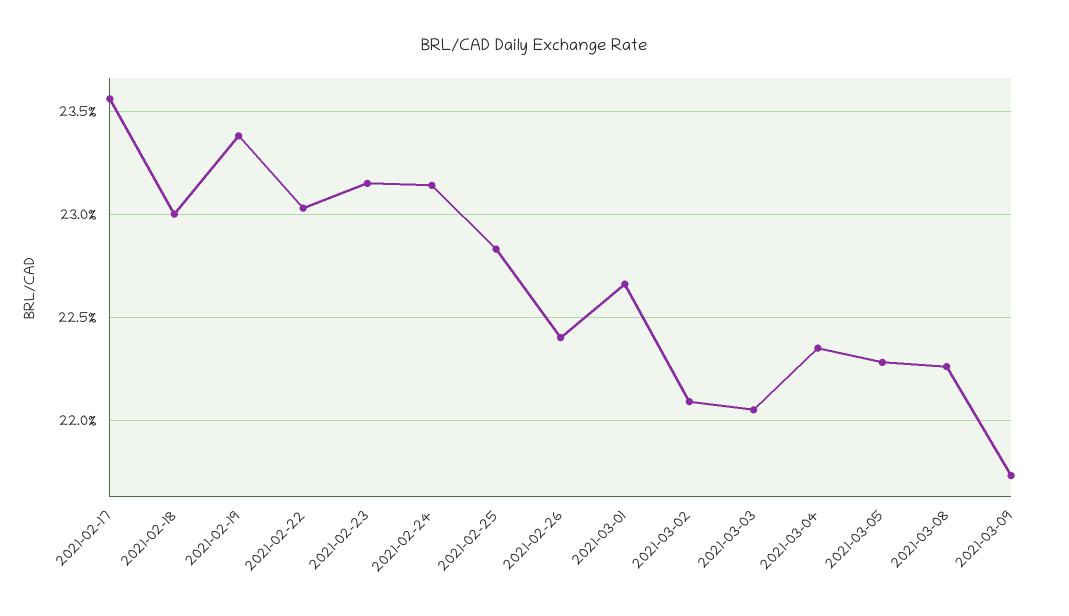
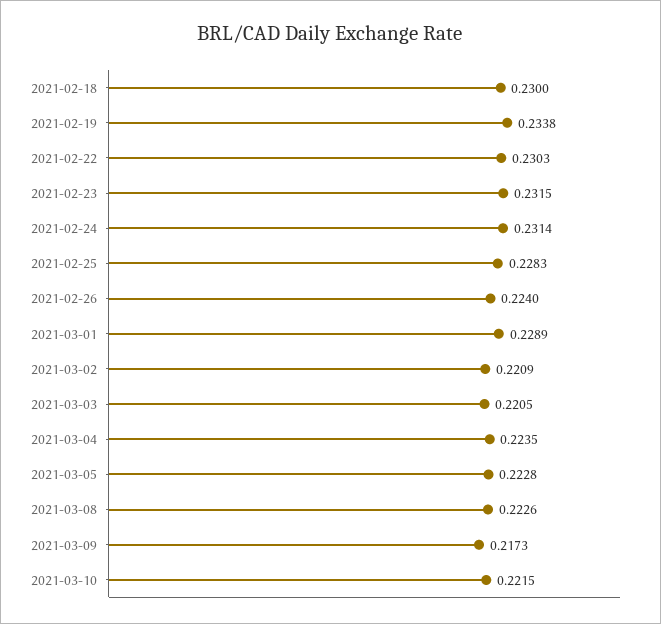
2021-02-17: 0.2355 -> none
2021-03-01: 0.2265 -> 0.2289
2021-03-10: none -> 0.2215

